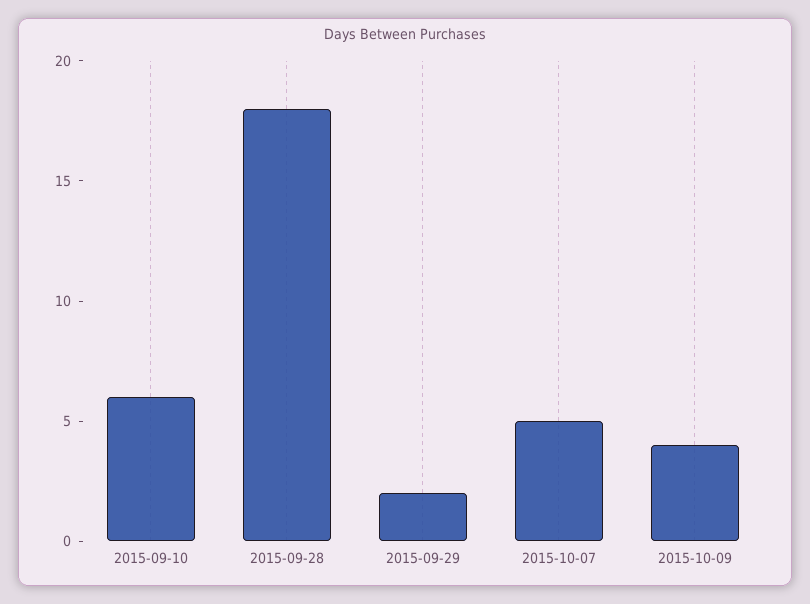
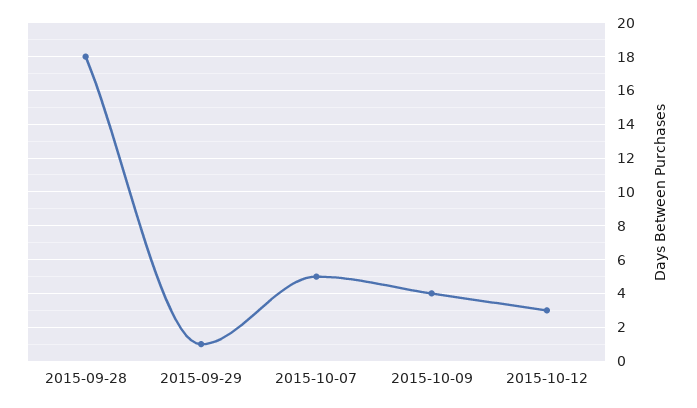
2015-09-10: 6 -> none
2015-09-29: 2 -> 1
2015-10-12: none -> 3

